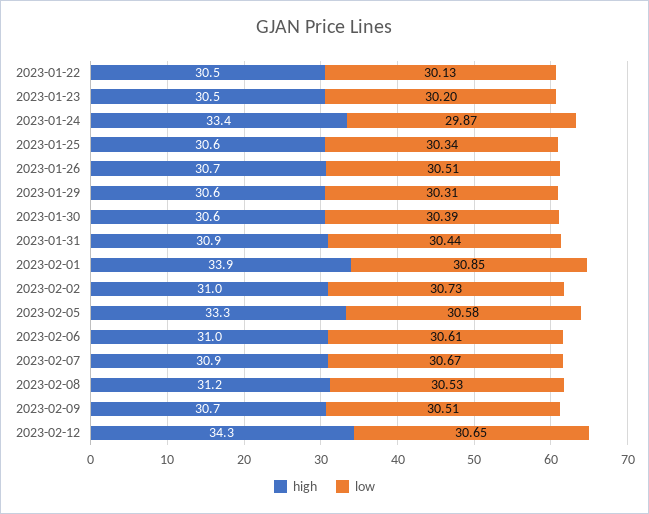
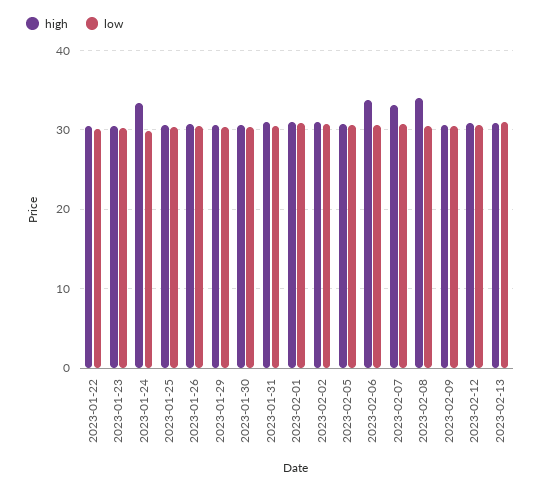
high, 2023-02-01: 33.9 -> 31
high, 2023-02-05: 33.3 -> 31
high, 2023-02-06: 31 -> 34
high, 2023-02-07: 30.9 -> 33
high, 2023-02-08: 31.2 -> 34
high, 2023-02-12: 34.3 -> 31
high, 2023-02-13: none -> 31
low, 2023-02-13: none -> 31

